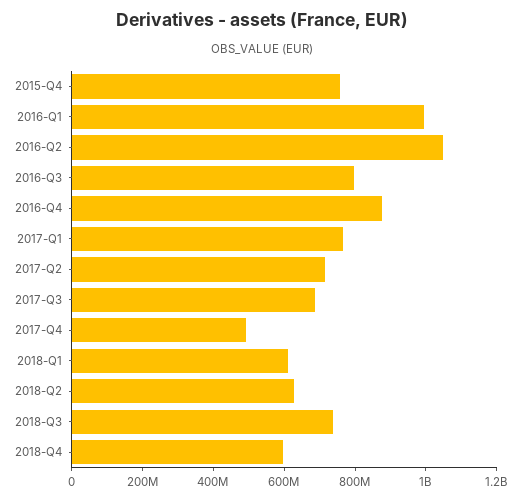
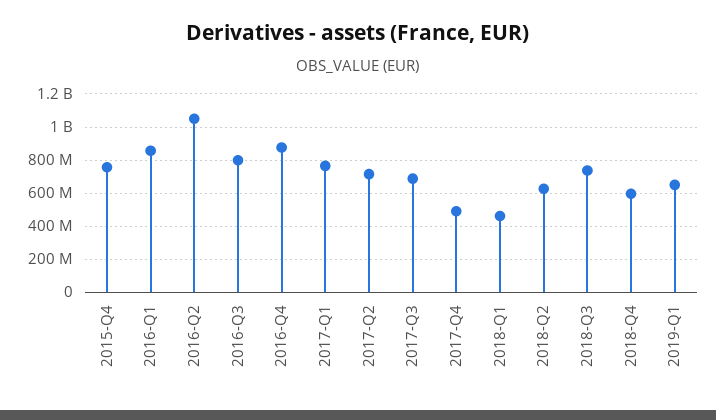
2016-Q1: 1000000000 -> 850000000
2018-Q1: 600000000 -> 450000000
2019-Q1: none -> 650000000

